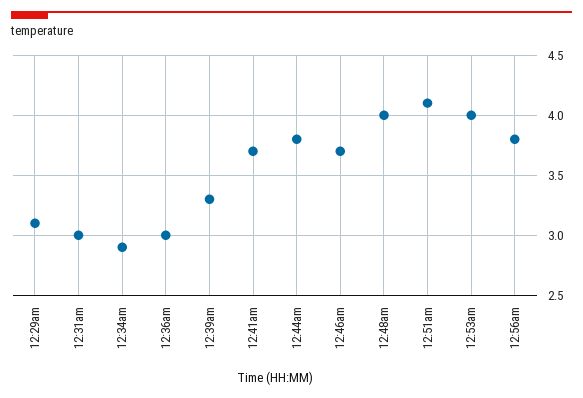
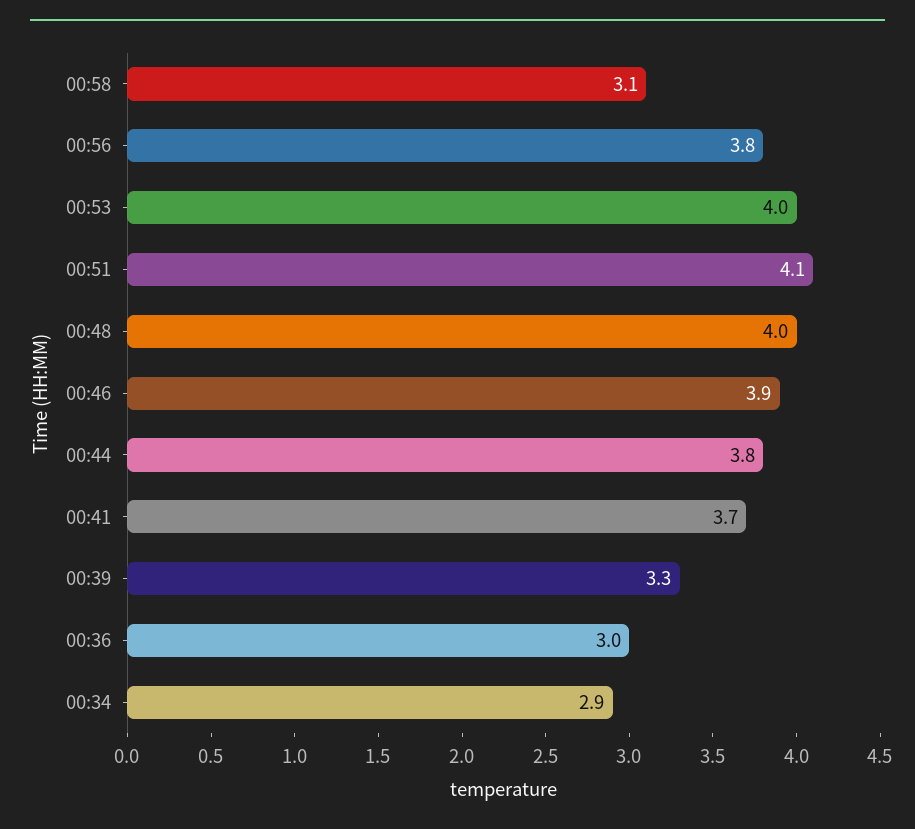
12:29am: 3.1 -> none
12:31am: 3 -> none
12:46am: 3.7 -> 3.9
00:58: none -> 3.1

